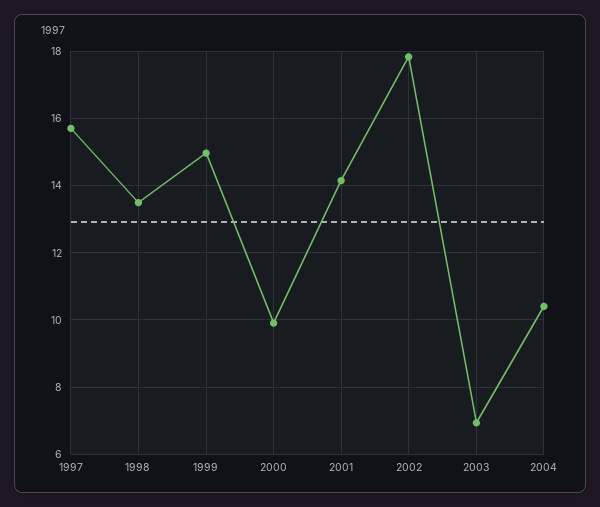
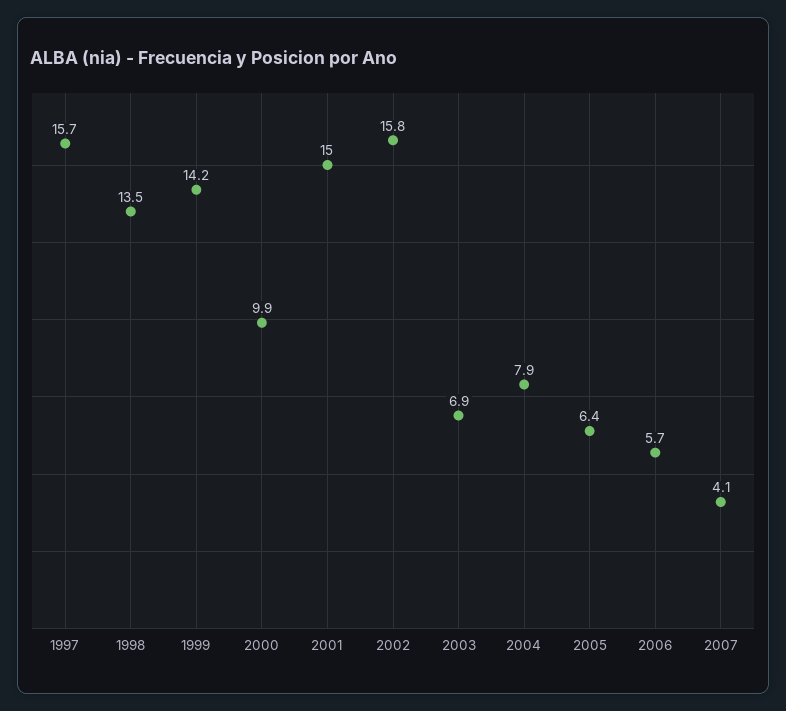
1999: 15 -> 14.2
2001: 14.2 -> 15
2002: 17.8 -> 15.8
2004: 10.4 -> 7.9
2005: none -> 6.4
2006: none -> 5.7
2007: none -> 4.1

